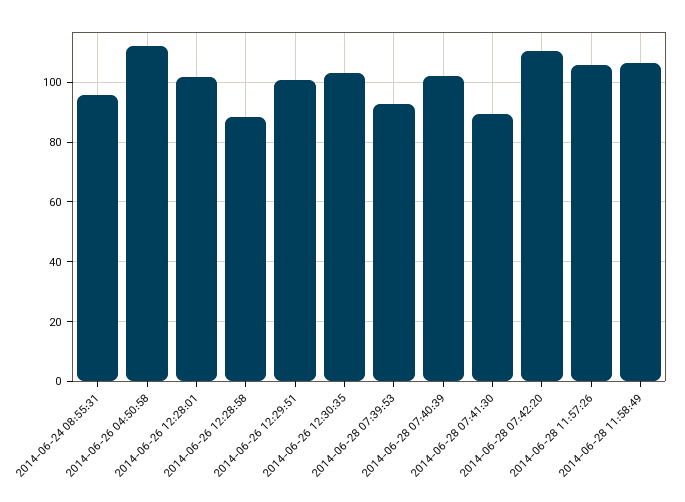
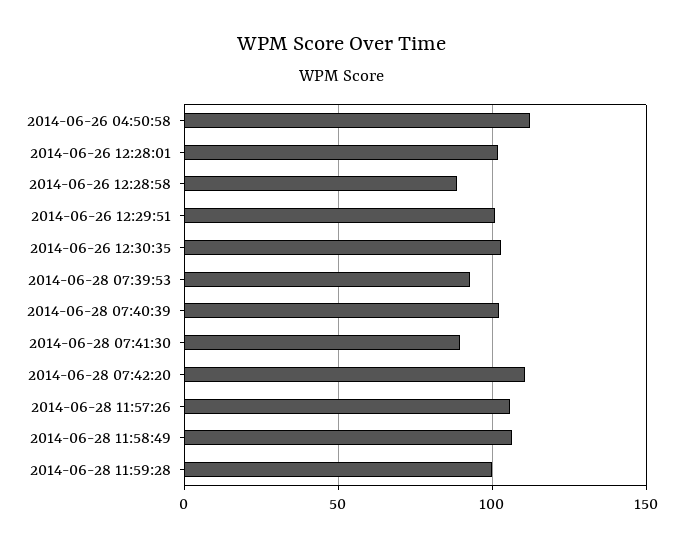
2014-06-24 08:55:31: 95 -> none
2014-06-28 11:59:28: none -> 100

